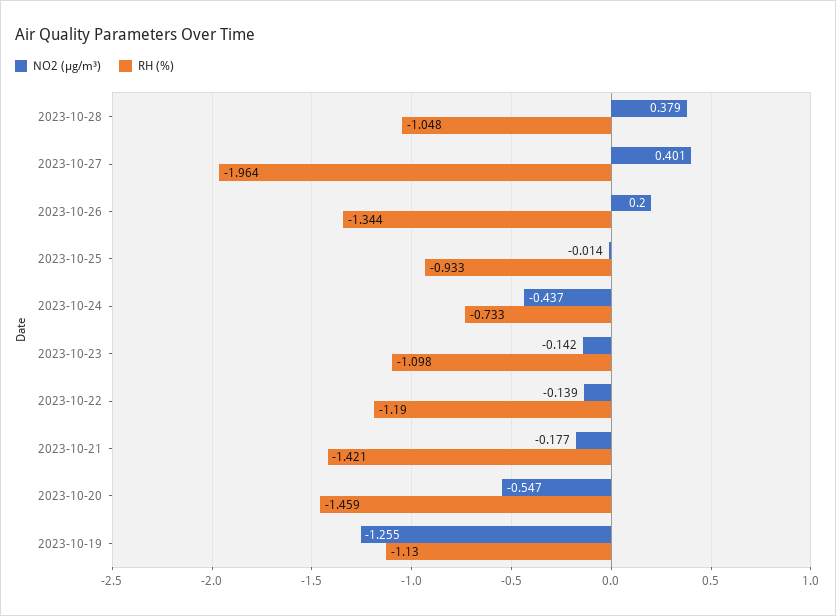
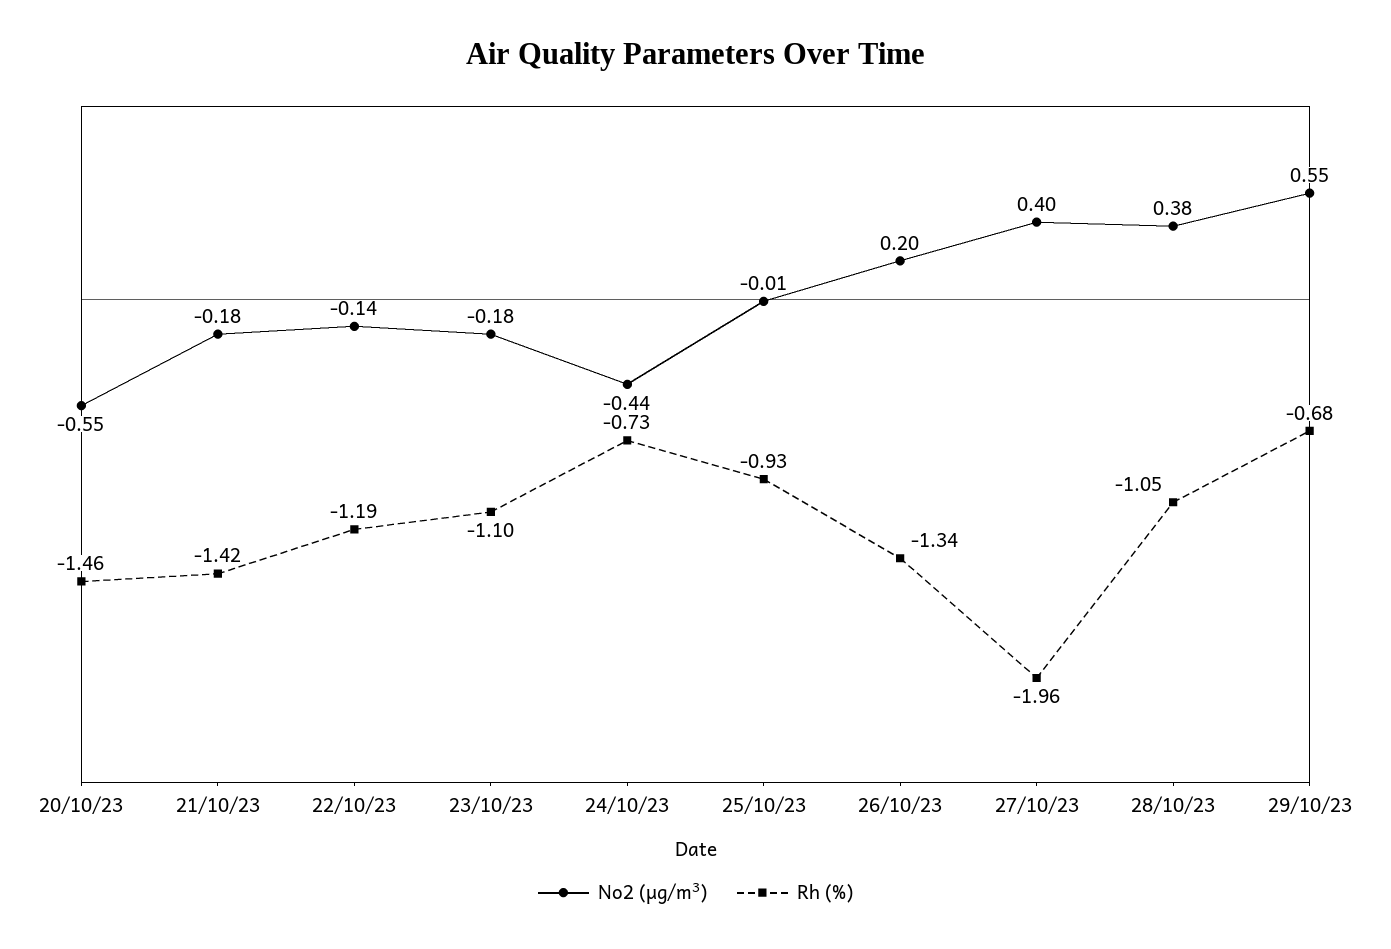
NO2 (µg/m³), 2023-10-23: -0.142 -> -0.18
NO2 (µg/m³), 2023-10-19: -1.255 -> none
RH (%), 2023-10-19: -1.13 -> none
NO2 (µg/m³), 29/10/23: none -> 0.55
RH (%), 29/10/23: none -> -0.68

